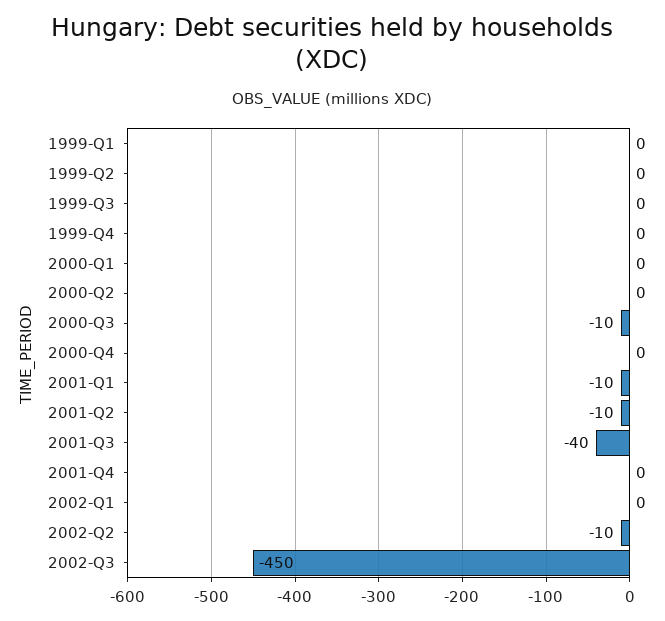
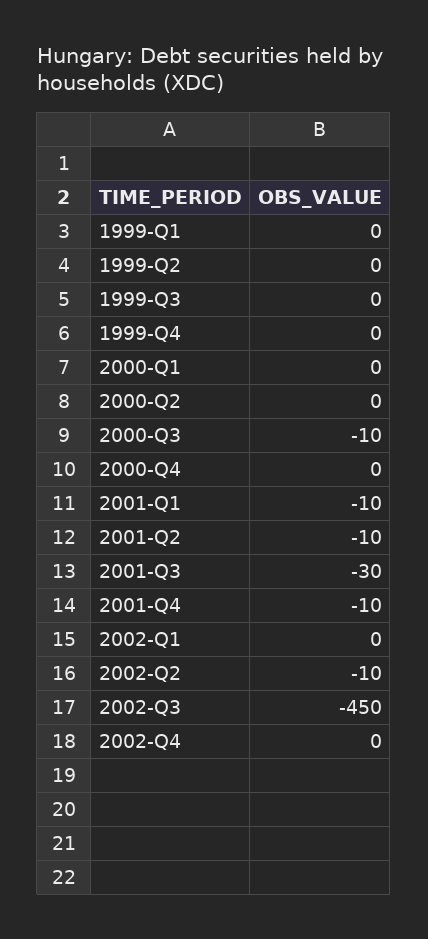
2001-Q3: -40 -> -30
2001-Q4: 0 -> -10
2002-Q4: none -> 0

